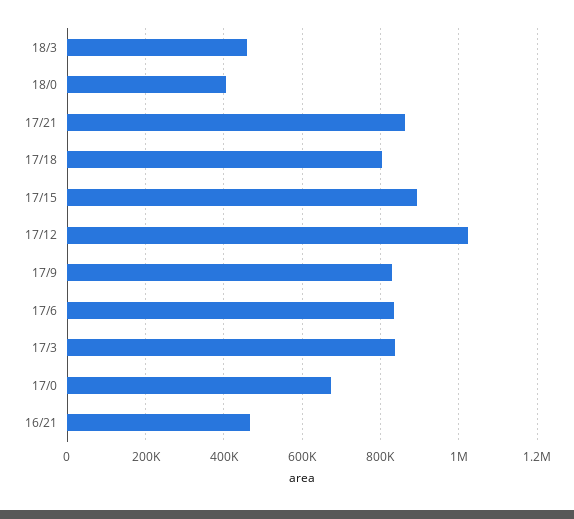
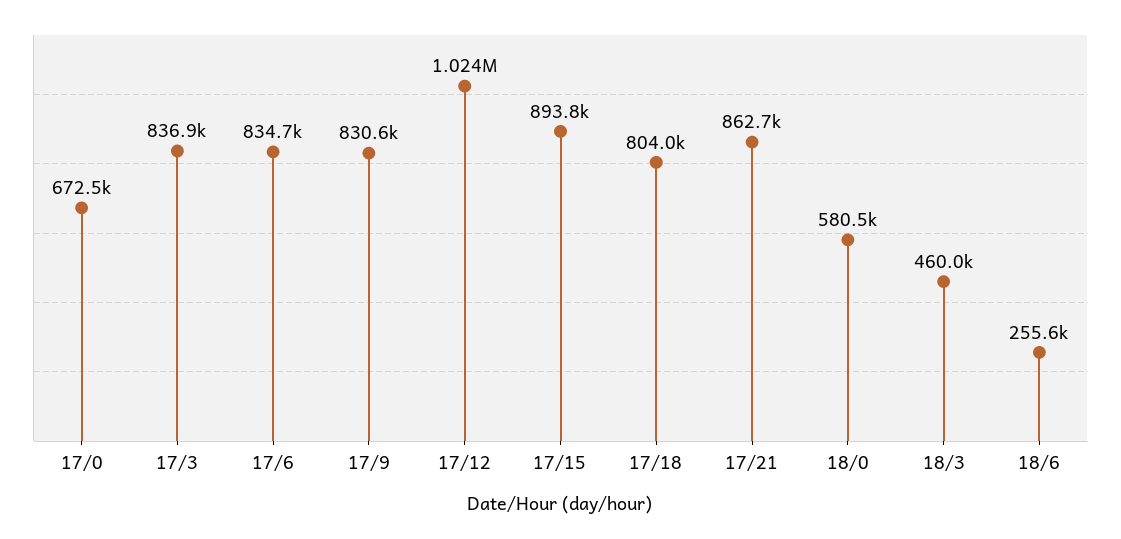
18/0: 400000 -> 580500
16/21: 460000 -> none
18/6: none -> 255600

